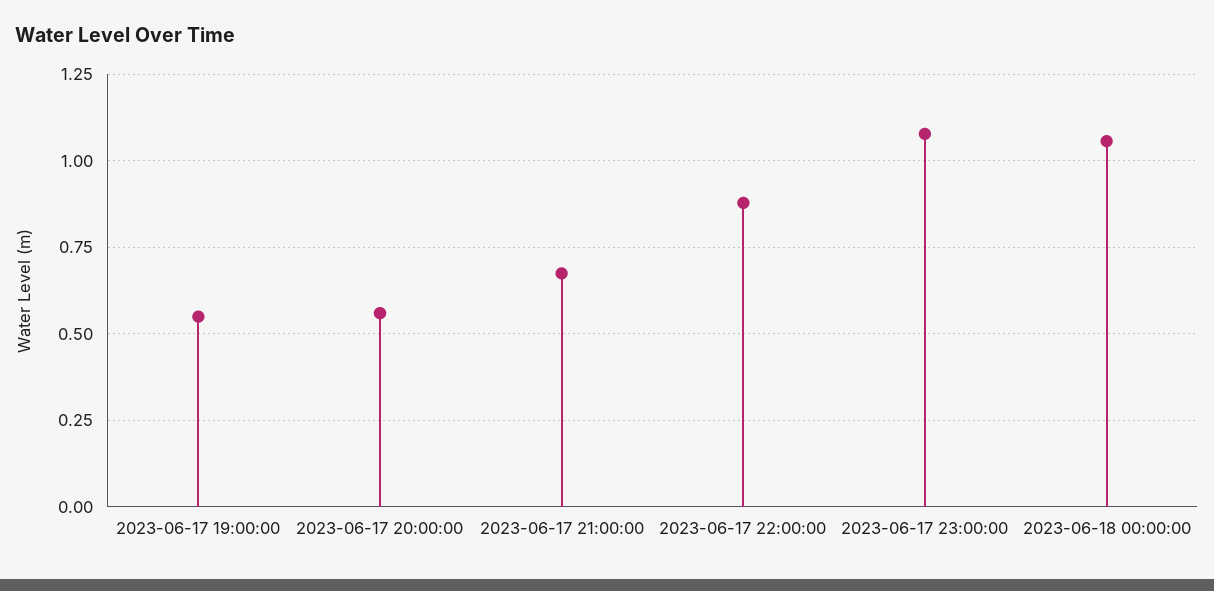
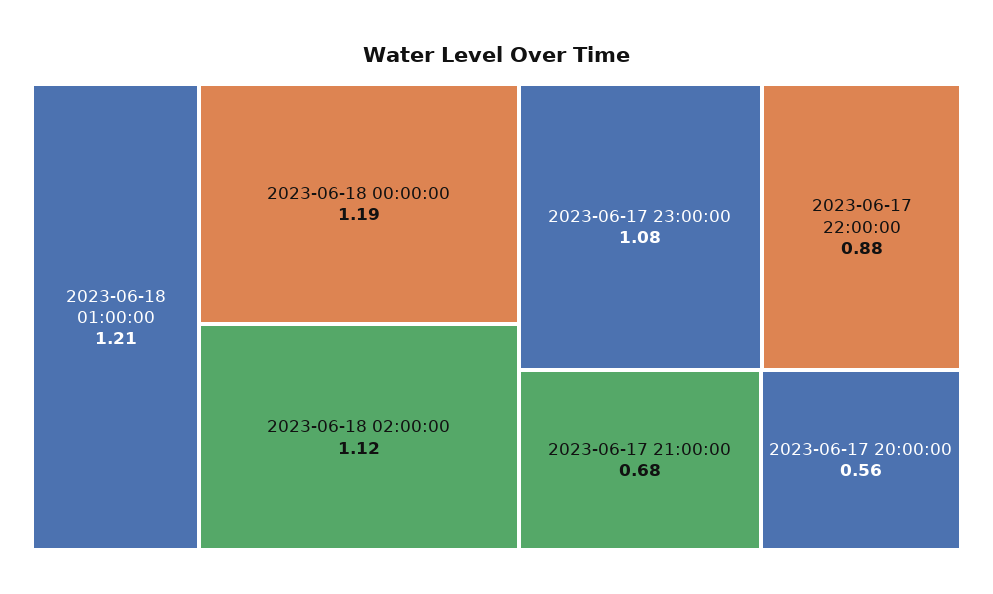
2023-06-17 19:00:00: 0.55 -> none
2023-06-18 00:00:00: 1.05 -> 1.19
2023-06-18 01:00:00: none -> 1.21
2023-06-18 02:00:00: none -> 1.12

